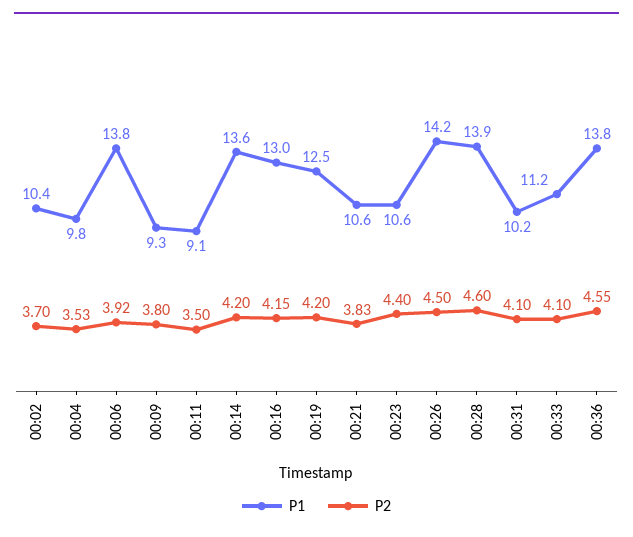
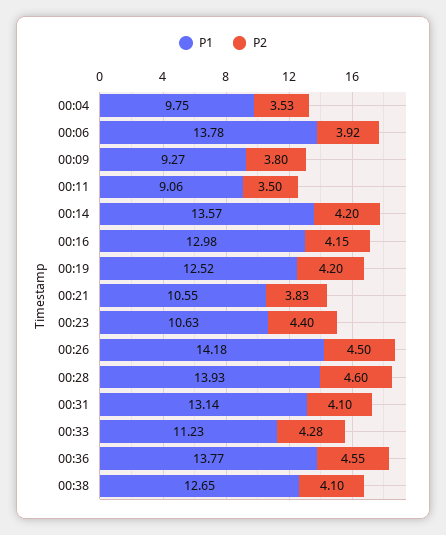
P1, 00:02: 10.4 -> none
P2, 00:02: 3.7 -> none
P1, 00:31: 10.2 -> 13.14
P2, 00:33: 4.1 -> 4.28
P1, 00:38: none -> 12.65
P2, 00:38: none -> 4.1

